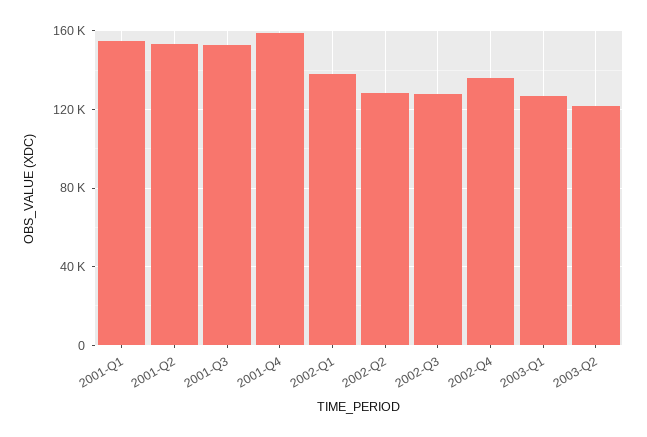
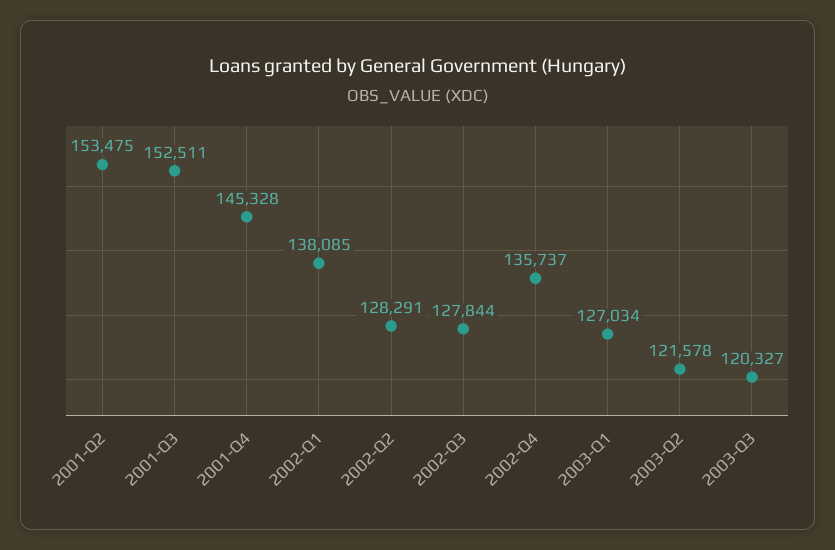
2001-Q1: 155000 -> none
2001-Q4: 160000 -> 145328
2003-Q3: none -> 120327

